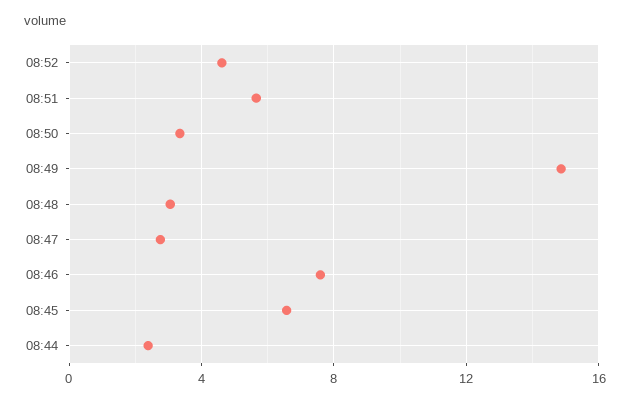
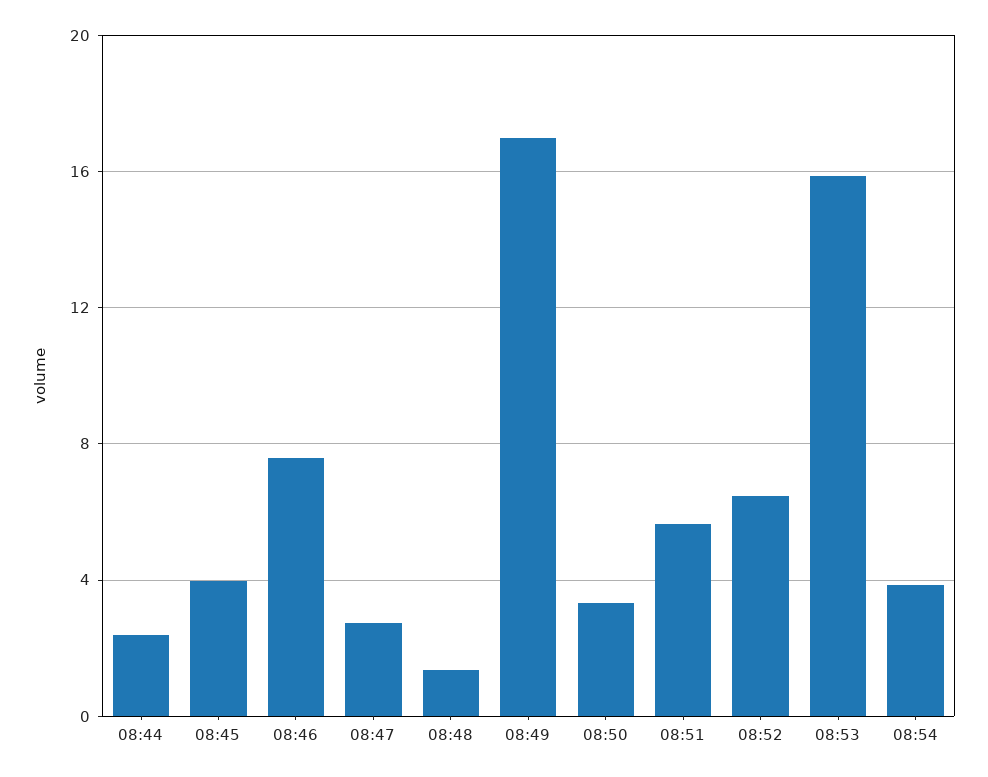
08:52: 4.5 -> 6.5
08:49: 15 -> 17
08:48: 3 -> 1.5
08:45: 6.5 -> 4
08:53: none -> 16
08:54: none -> 4

